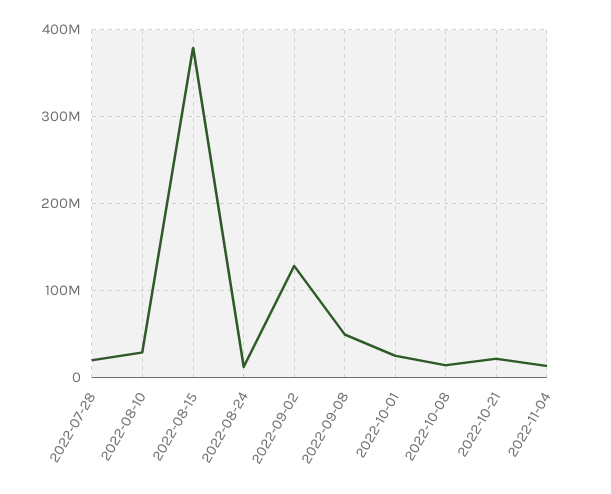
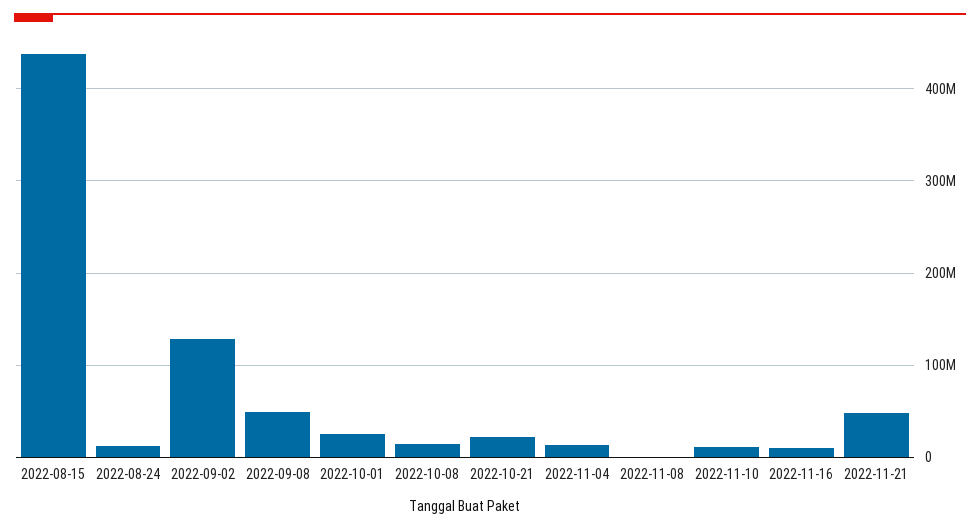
2022-07-28: 20000000 -> none
2022-08-10: 30000000 -> none
2022-08-15: 380000000 -> 440000000
2022-11-08: none -> 0
2022-11-10: none -> 10000000
2022-11-16: none -> 10000000
2022-11-21: none -> 50000000

